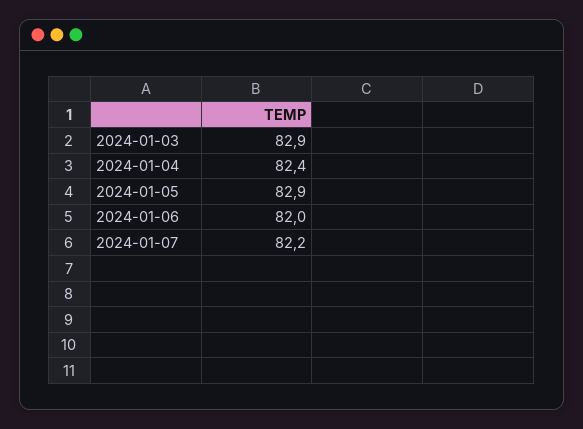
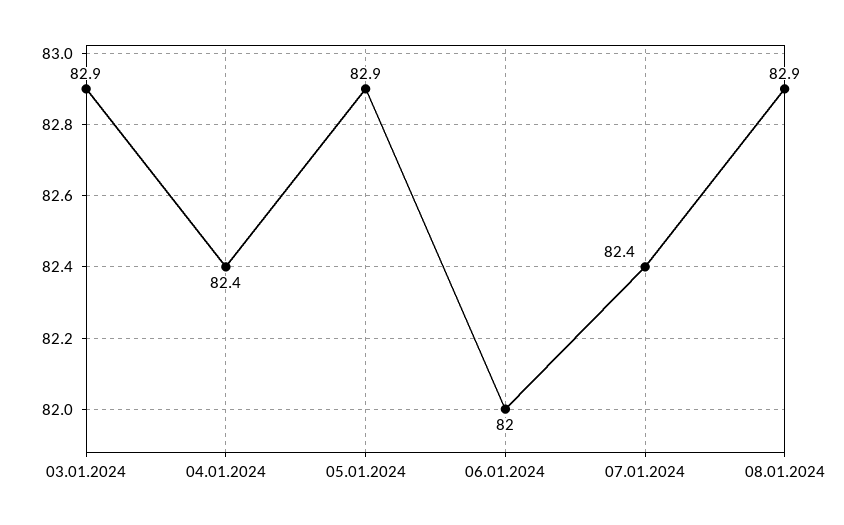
2024-01-07: 82.2 -> 82.4
08.01.2024: none -> 82.9

